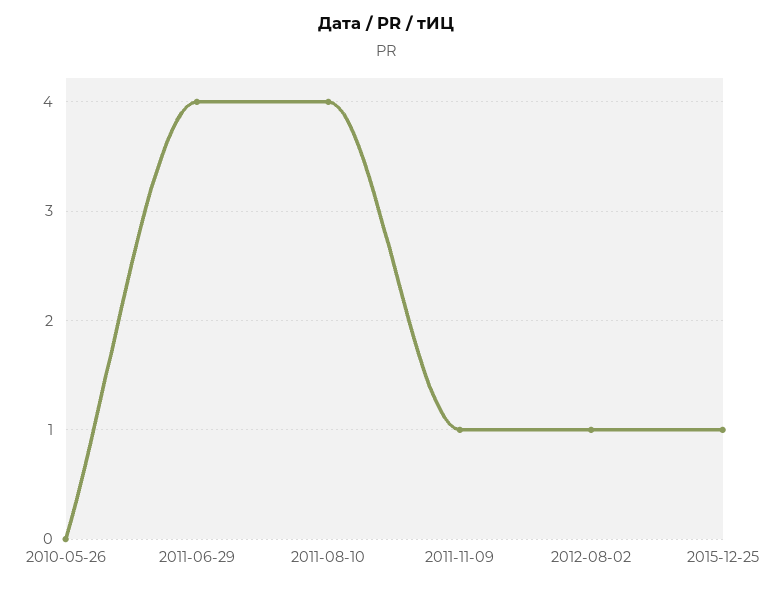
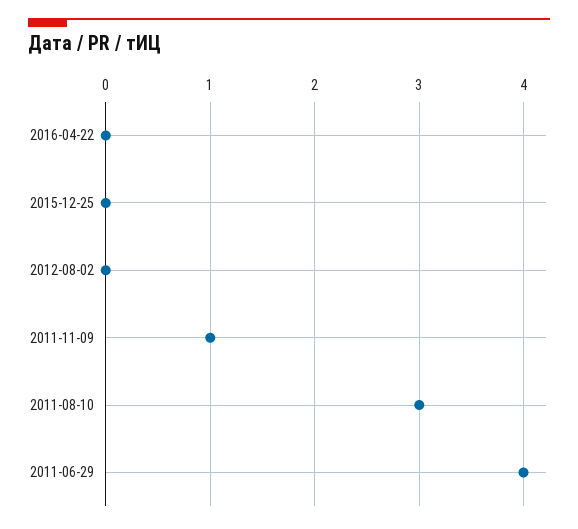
2010-05-26: 0 -> none
2011-08-10: 4 -> 3
2012-08-02: 1 -> 0
2015-12-25: 1 -> 0
2016-04-22: none -> 0

